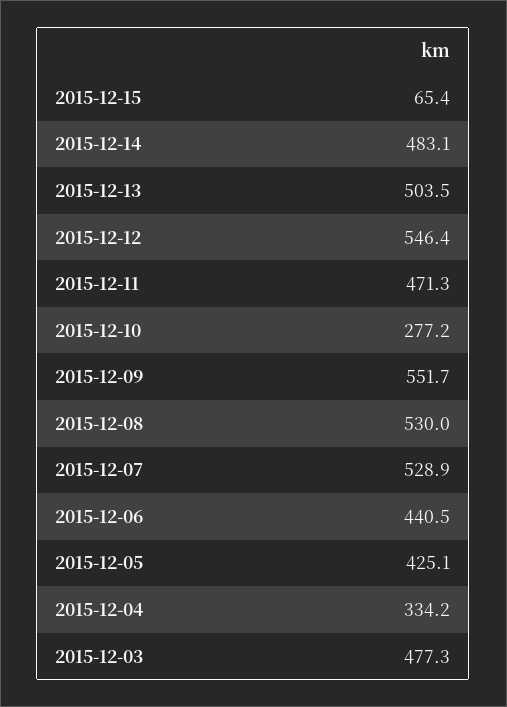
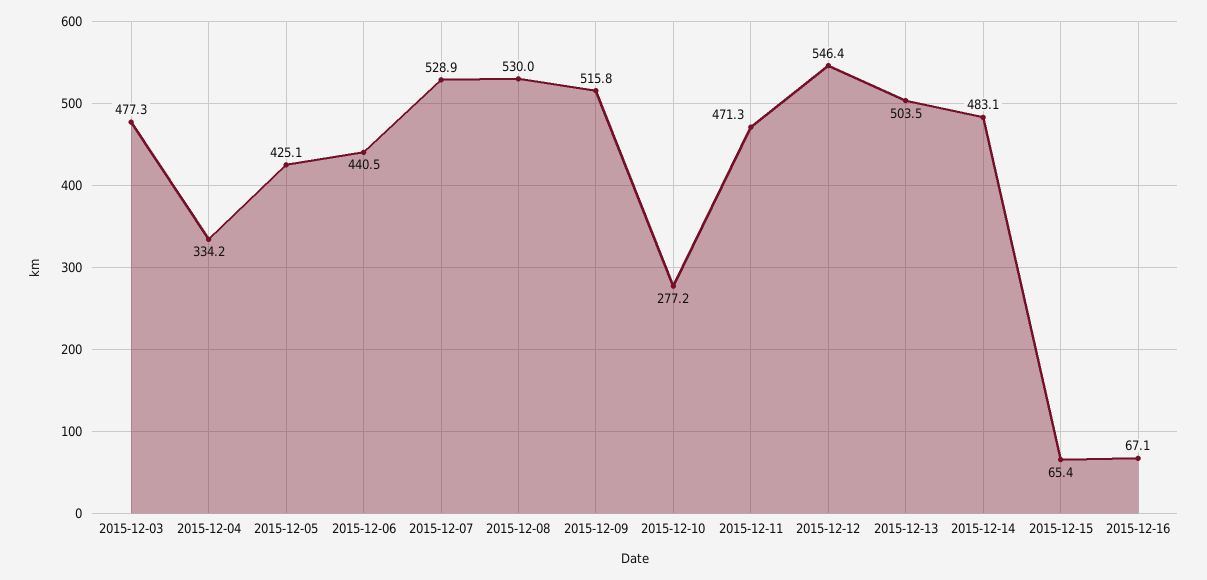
2015-12-09: 551.7 -> 515.8
2015-12-16: none -> 67.1

